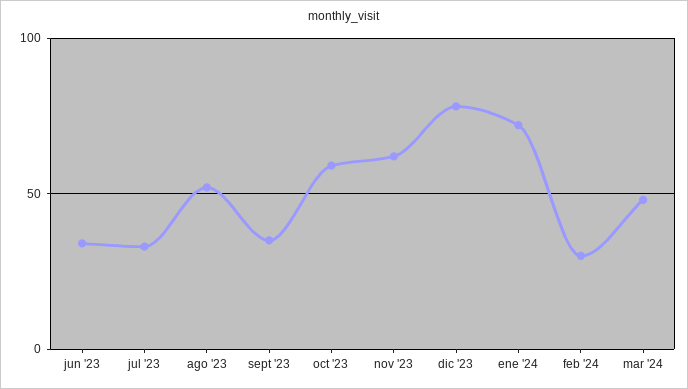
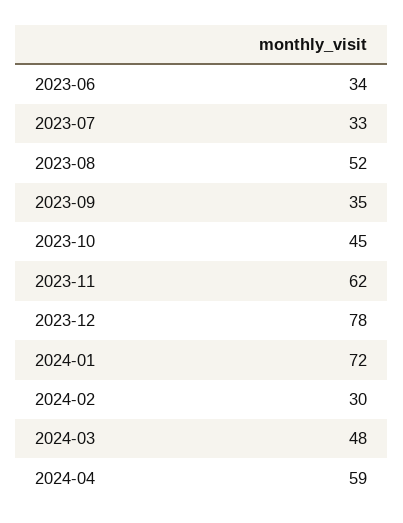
oct '23: 60 -> 45
2024-04: none -> 59

